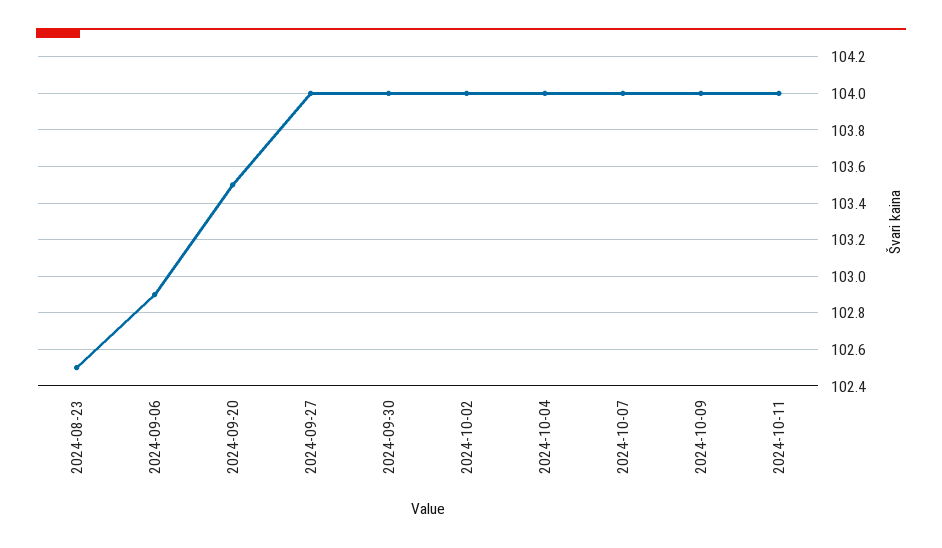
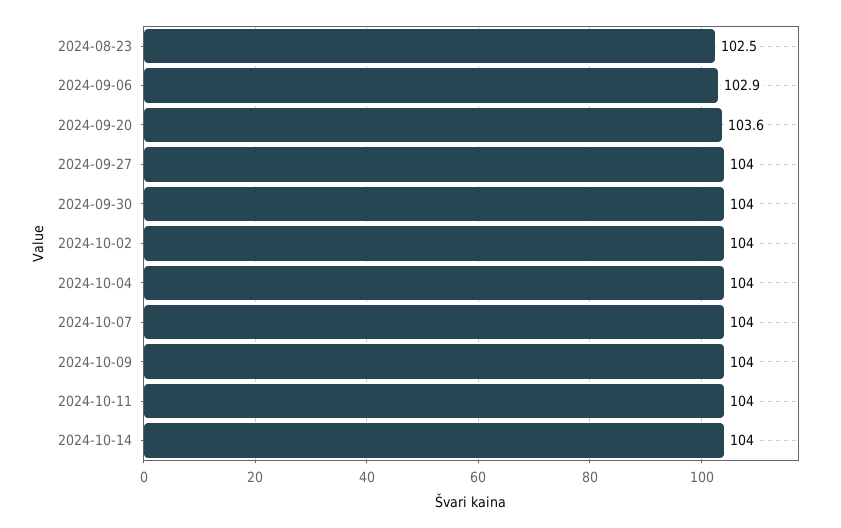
2024-09-20: 103.5 -> 103.6
2024-10-14: none -> 104

